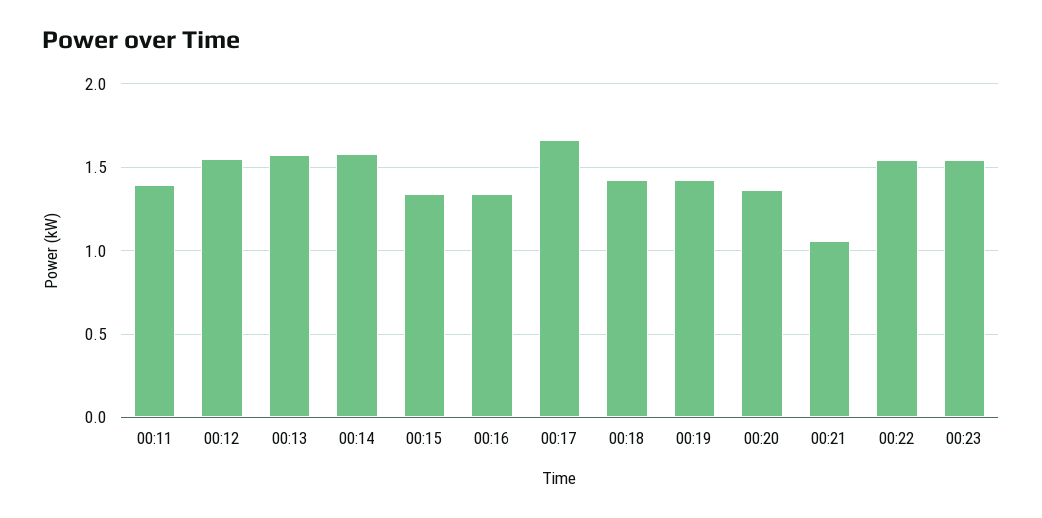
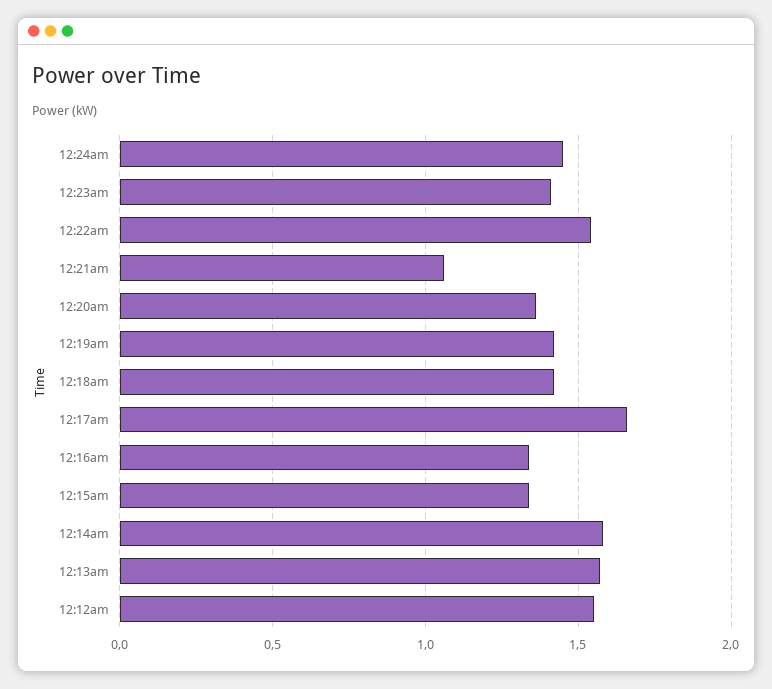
00:11: 1.4 -> none
00:23: 1.55 -> 1.4
12:24am: none -> 1.45

